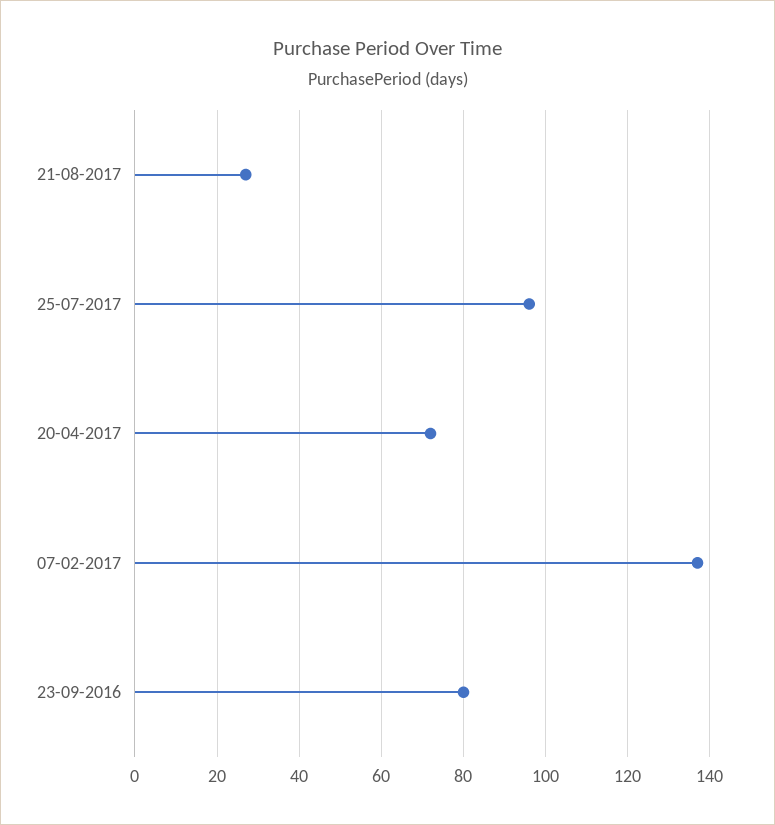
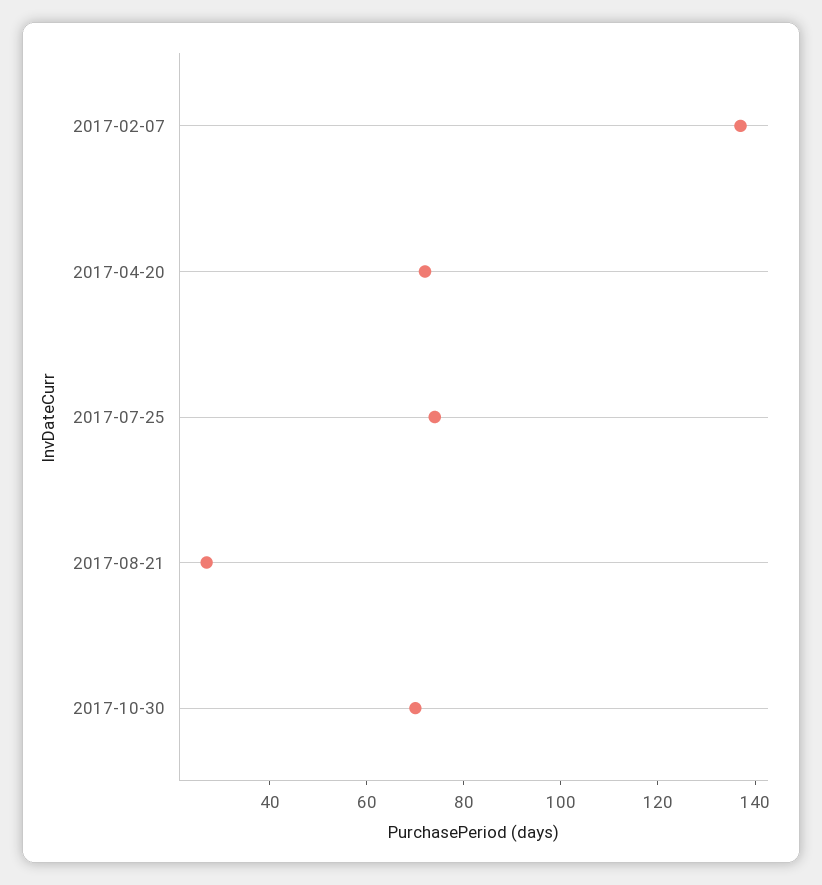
25-07-2017: 95 -> 75
23-09-2016: 80 -> none
2017-10-30: none -> 70

